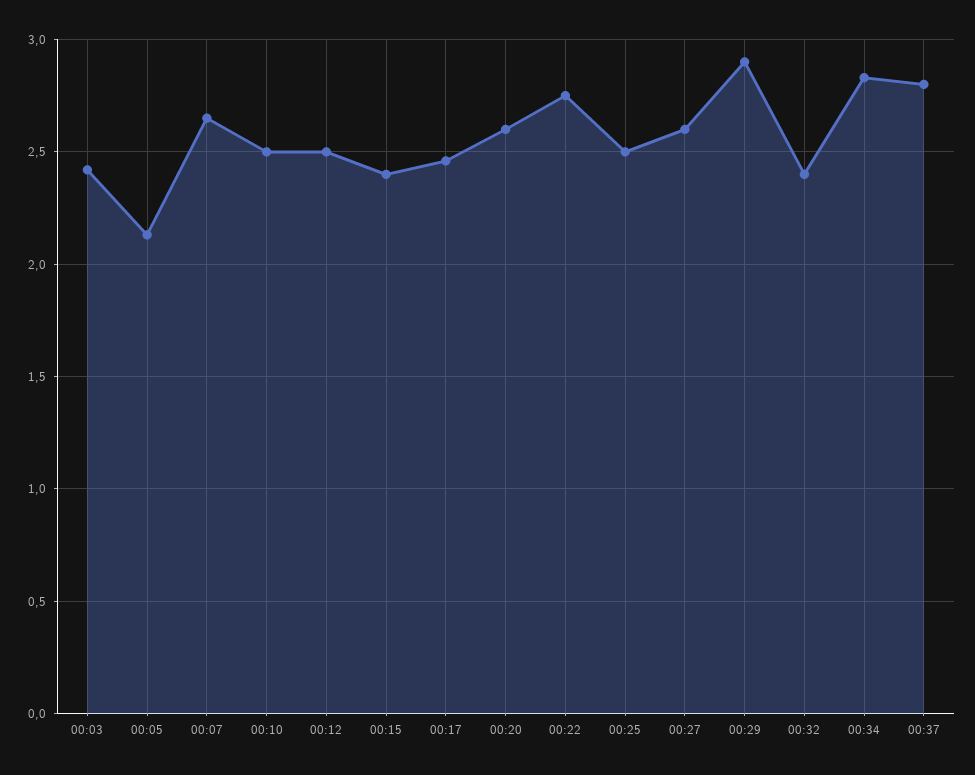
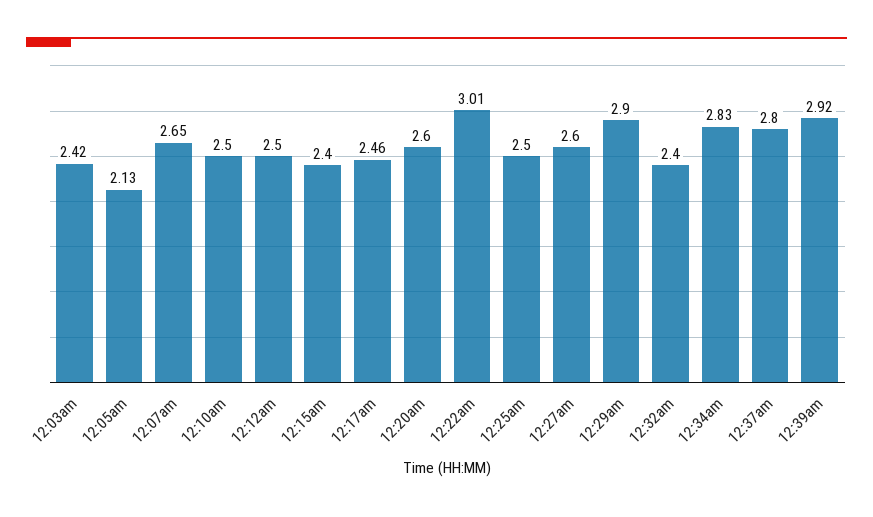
00:22: 2.75 -> 3.01
12:39am: none -> 2.92

